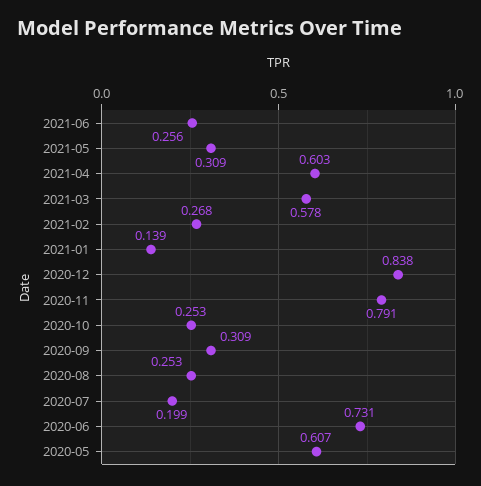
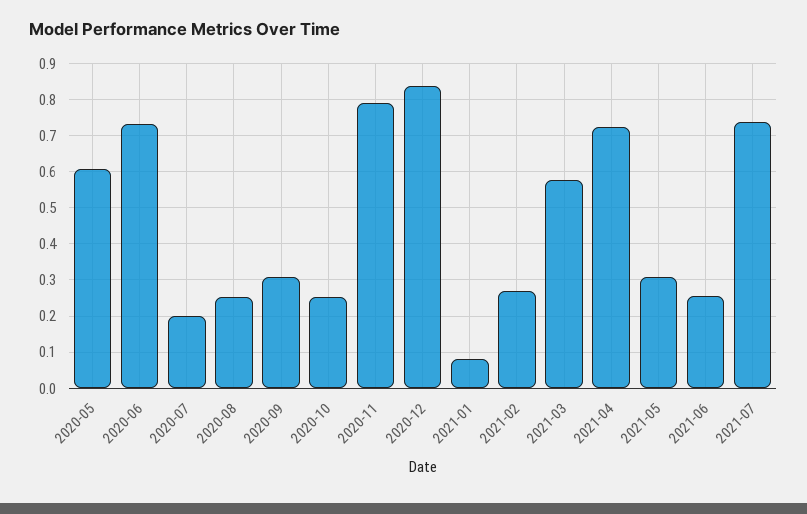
2021-04: 0.603 -> 0.72
2021-01: 0.139 -> 0.08
2021-07: none -> 0.74

